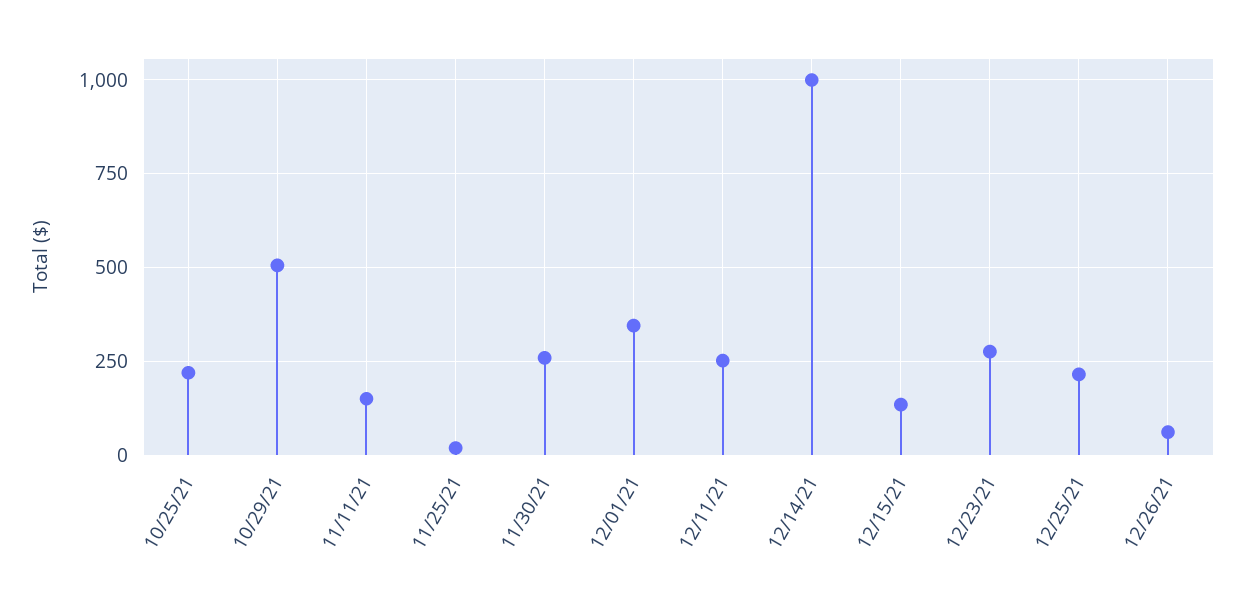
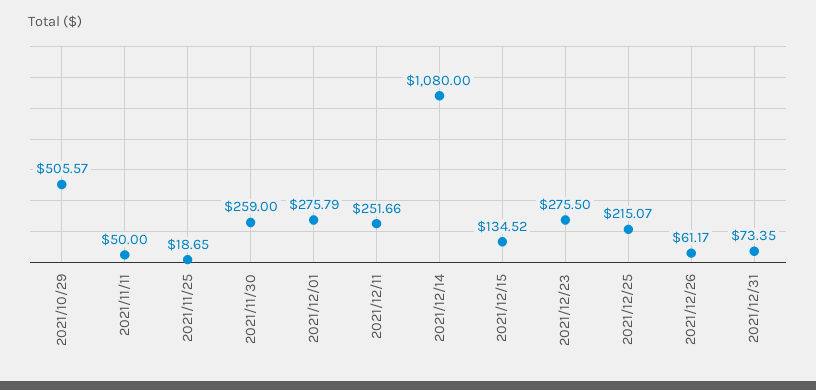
10/25/21: 225 -> none
11/11/21: 150 -> 50
12/01/21: 350 -> 275.79
12/14/21: 1000 -> 1080
2021/12/31: none -> 73.35

